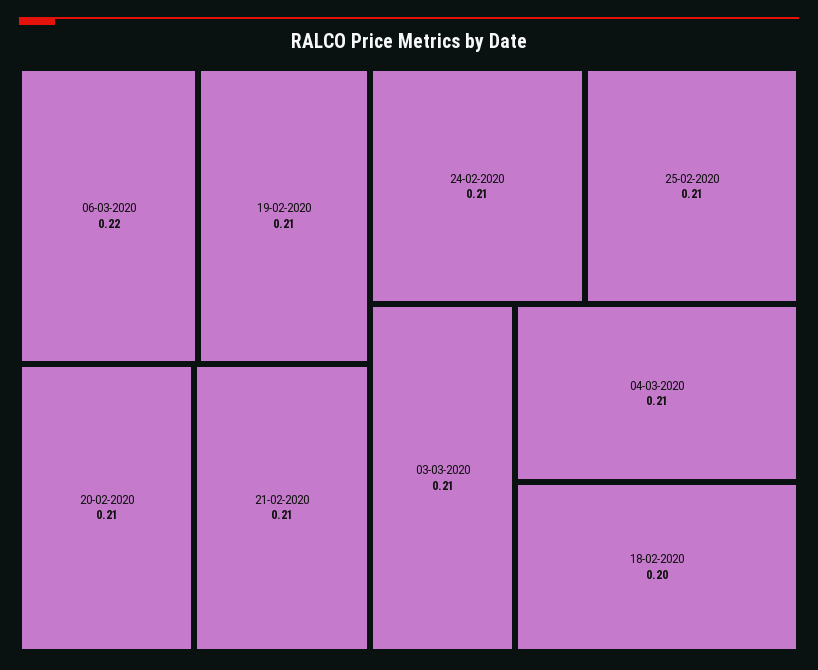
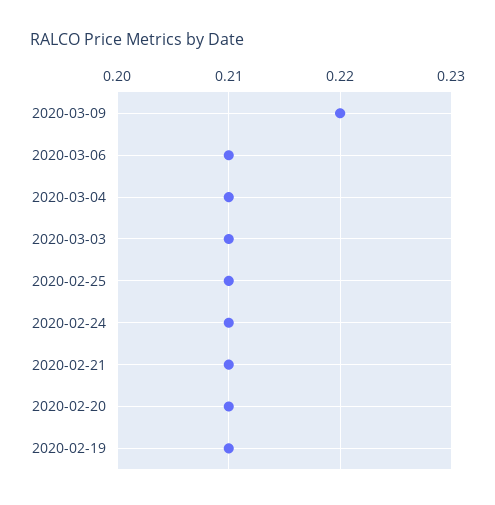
06-03-2020: 0.22 -> 0.21
18-02-2020: 0.2 -> none
2020-03-09: none -> 0.22

